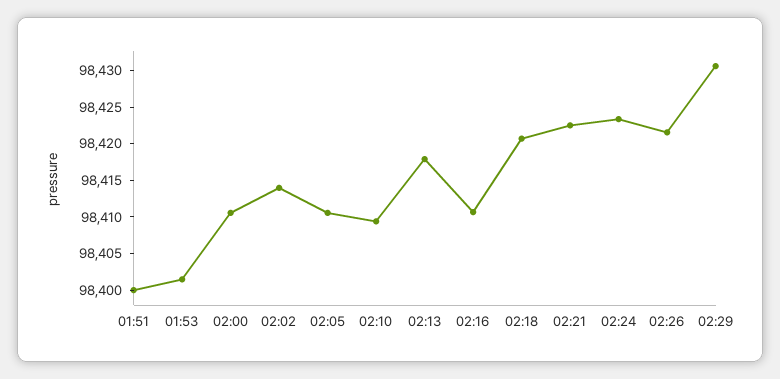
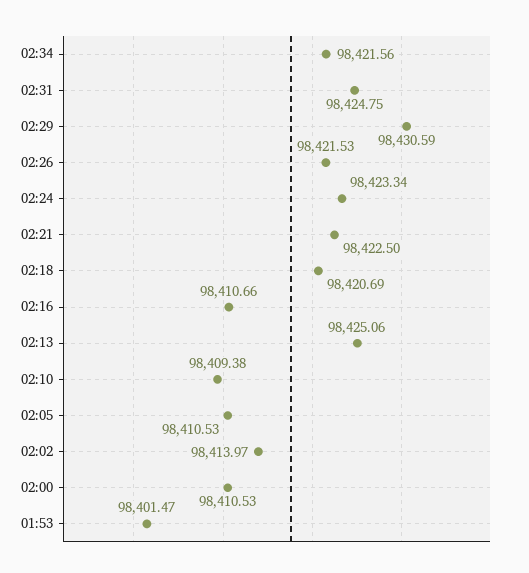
01:51: 98400 -> none
02:13: 98417.5 -> 98425.06
02:34: none -> 98421.56
02:31: none -> 98424.75

